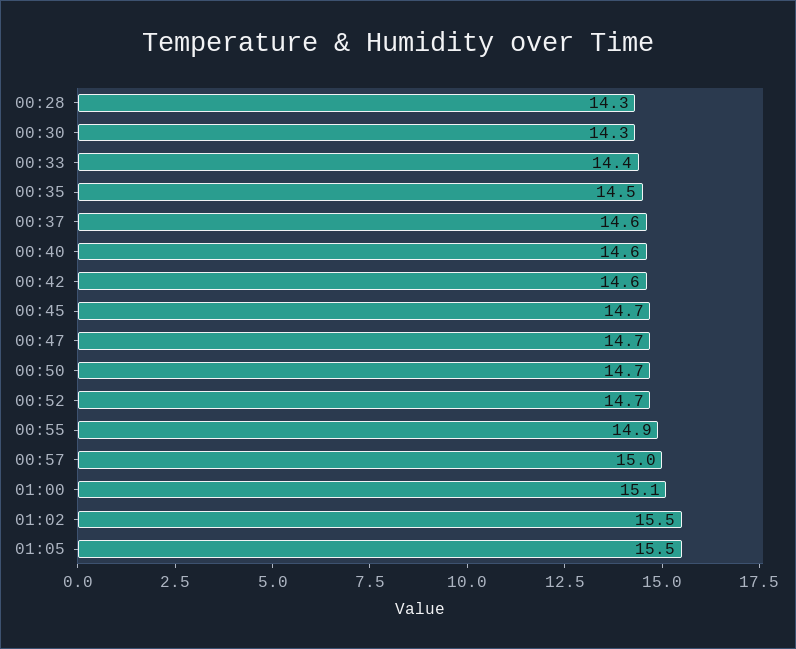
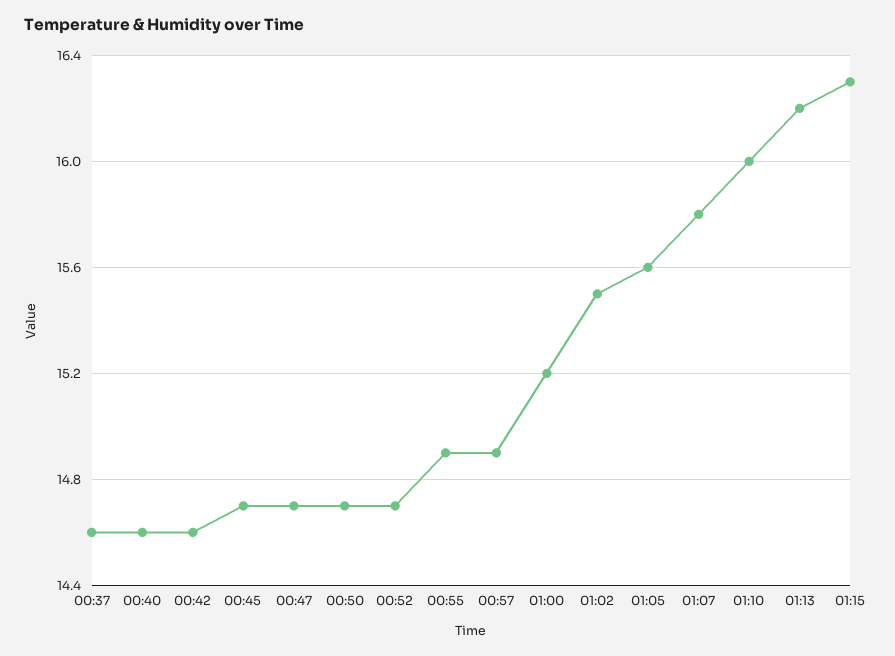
00:28: 14.3 -> none
00:30: 14.3 -> none
00:33: 14.4 -> none
00:35: 14.5 -> none
00:57: 15 -> 14.9
01:00: 15.1 -> 15.2
01:05: 15.5 -> 15.6
01:07: none -> 15.8
01:10: none -> 16
01:13: none -> 16.2
01:15: none -> 16.3

